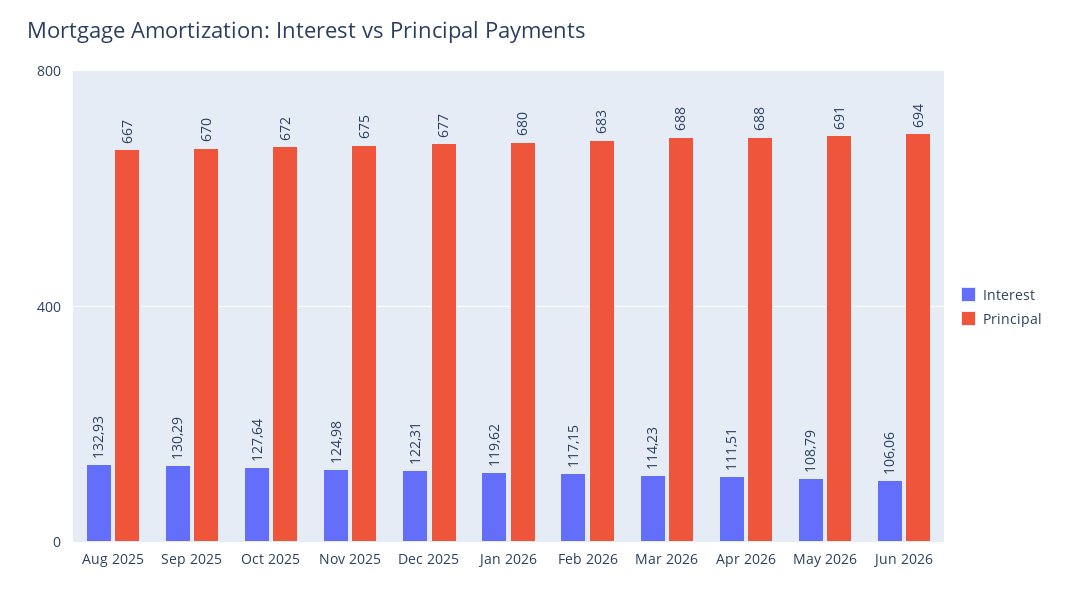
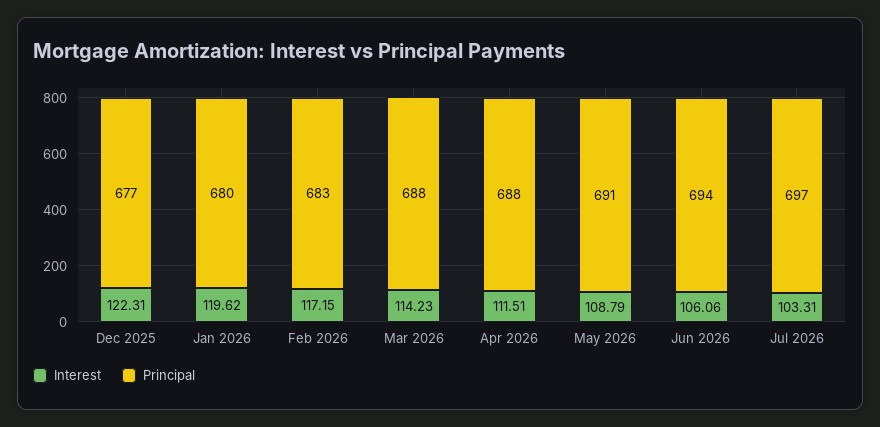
Interest, Aug 2025: 132.93 -> none
Principal, Aug 2025: 667 -> none
Interest, Sep 2025: 130.29 -> none
Principal, Sep 2025: 670 -> none
Interest, Oct 2025: 127.64 -> none
Principal, Oct 2025: 672 -> none
Interest, Nov 2025: 124.98 -> none
Principal, Nov 2025: 675 -> none
Interest, Jul 2026: none -> 103.31
Principal, Jul 2026: none -> 697

